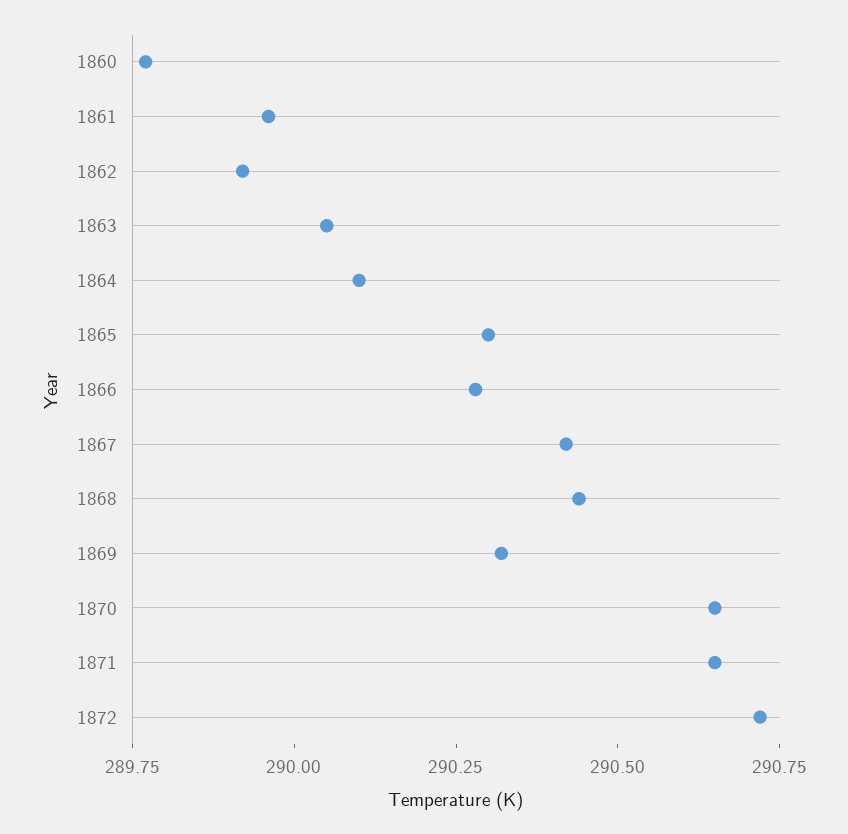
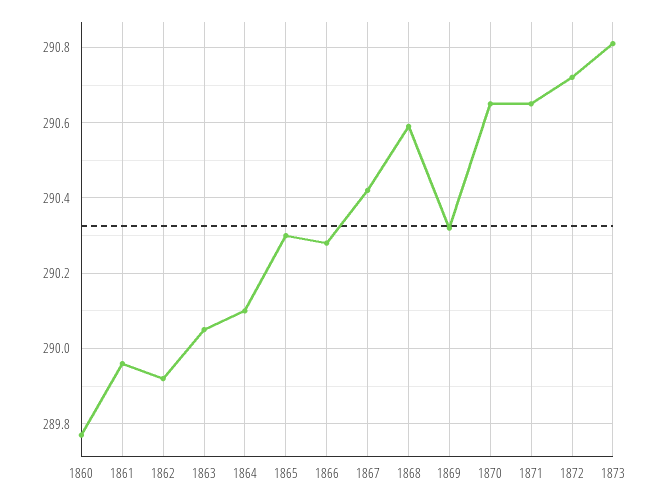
1868: 290.45 -> 290.6
1873: none -> 290.8

